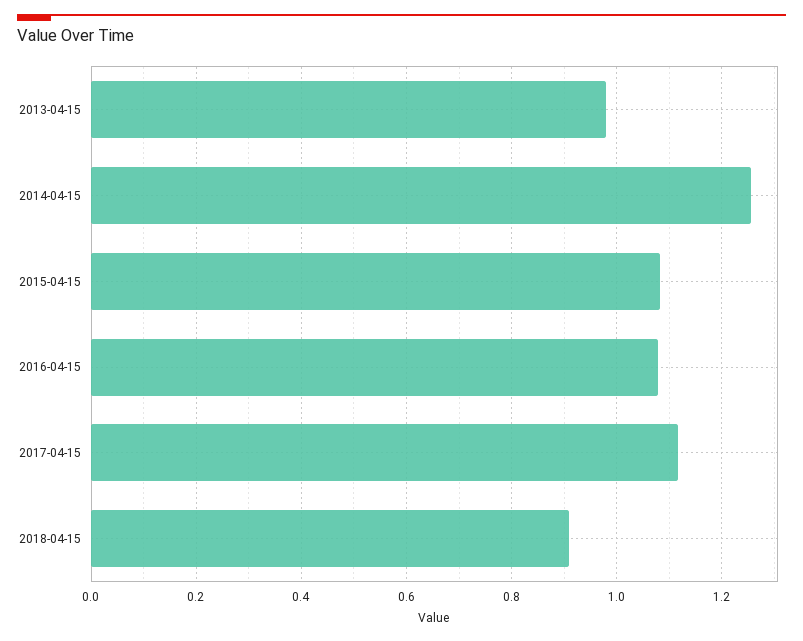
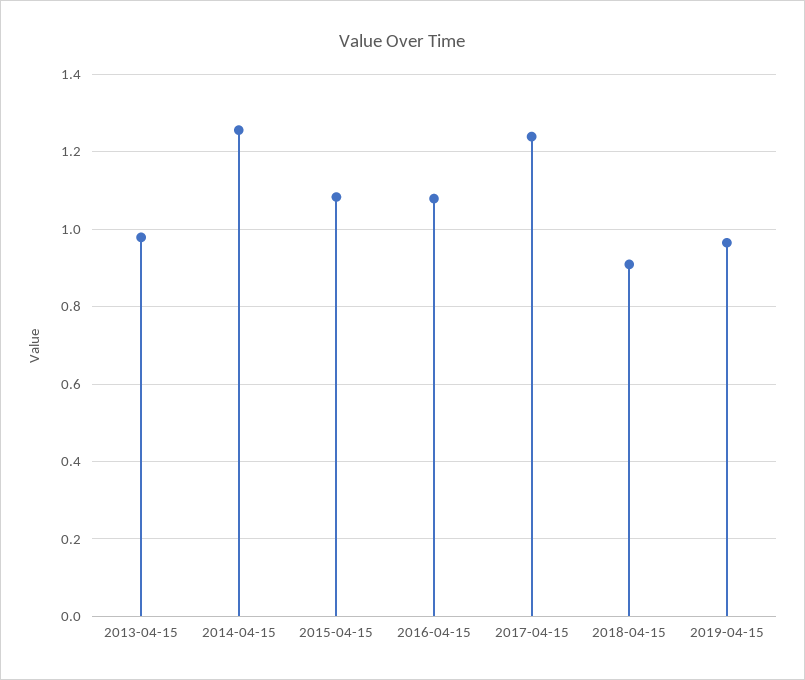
2017-04-15: 1.12 -> 1.24
2019-04-15: none -> 0.96

